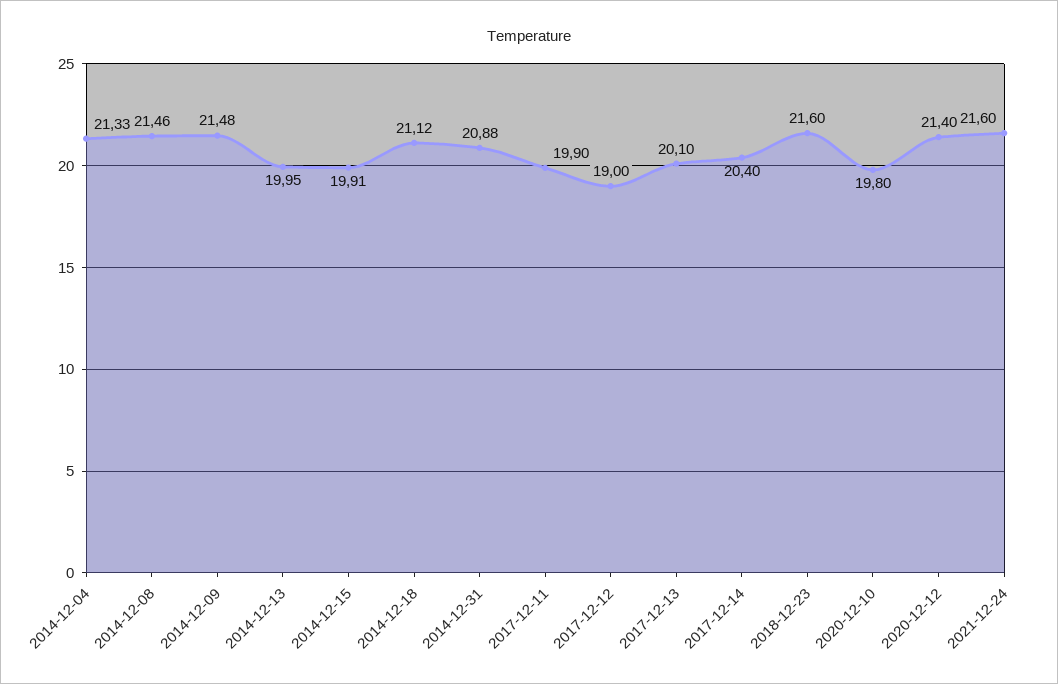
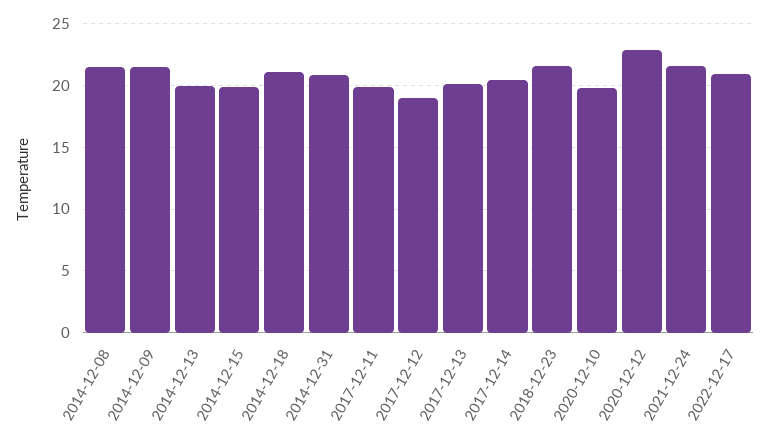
2014-12-04: 21.33 -> none
2020-12-12: 21.4 -> 23
2022-12-17: none -> 21

